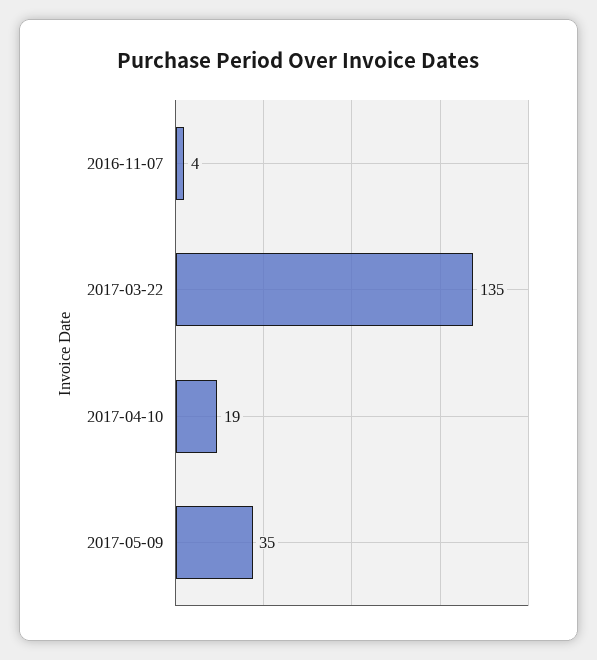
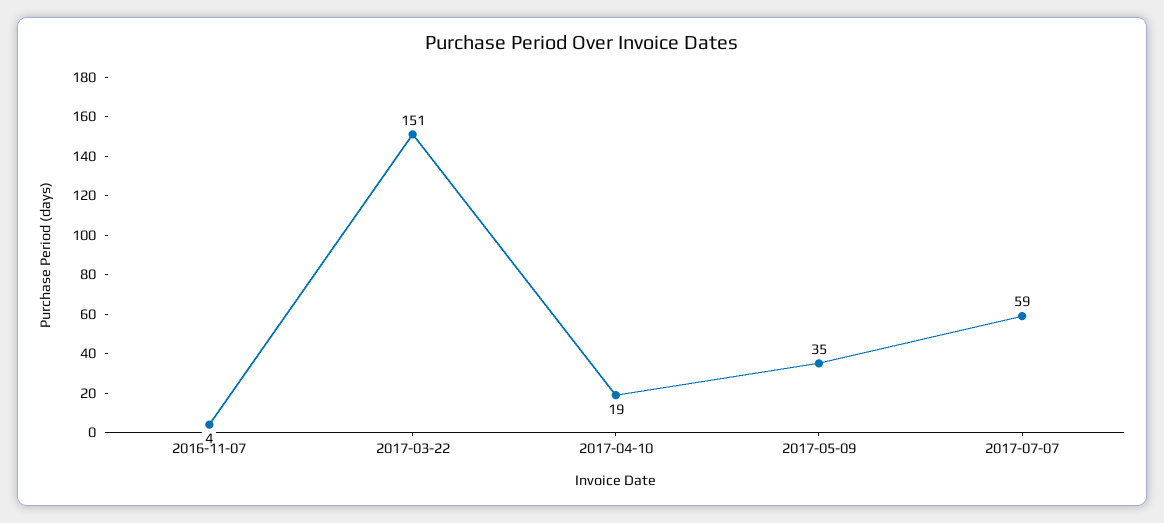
2017-03-22: 135 -> 151
2017-07-07: none -> 59

